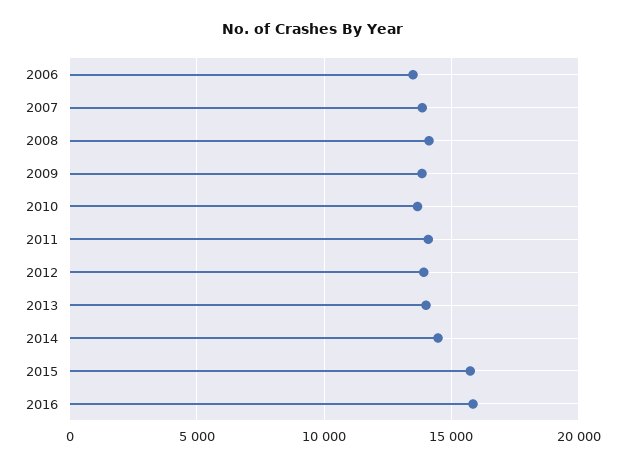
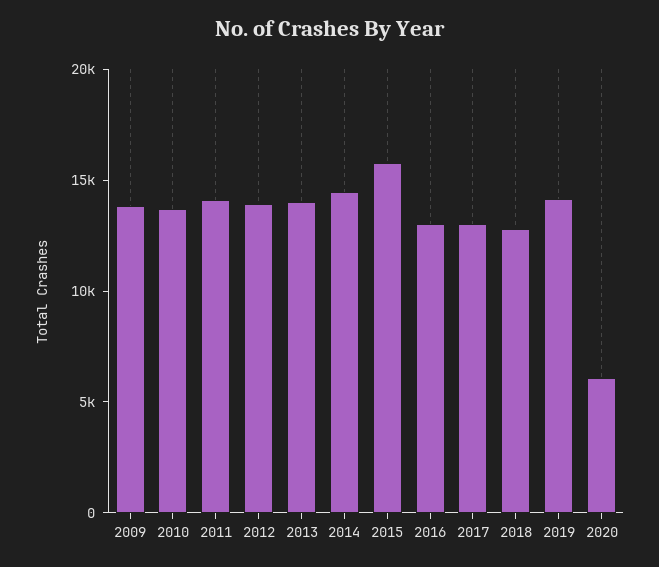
2006: 13500 -> none
2007: 14000 -> none
2008: 14000 -> none
2016: 16000 -> 13000
2017: none -> 13000
2018: none -> 13000
2019: none -> 14000
2020: none -> 6000

